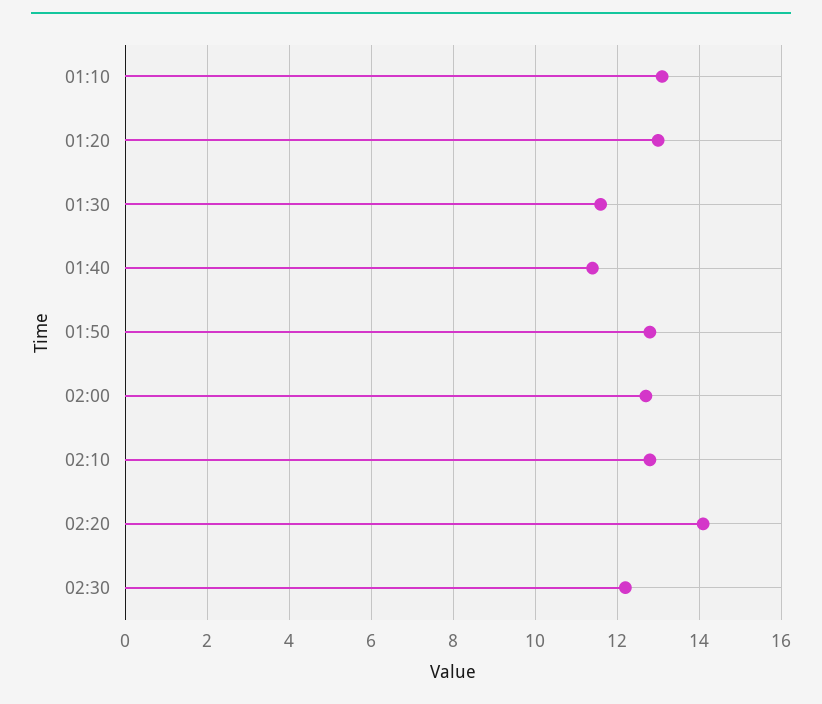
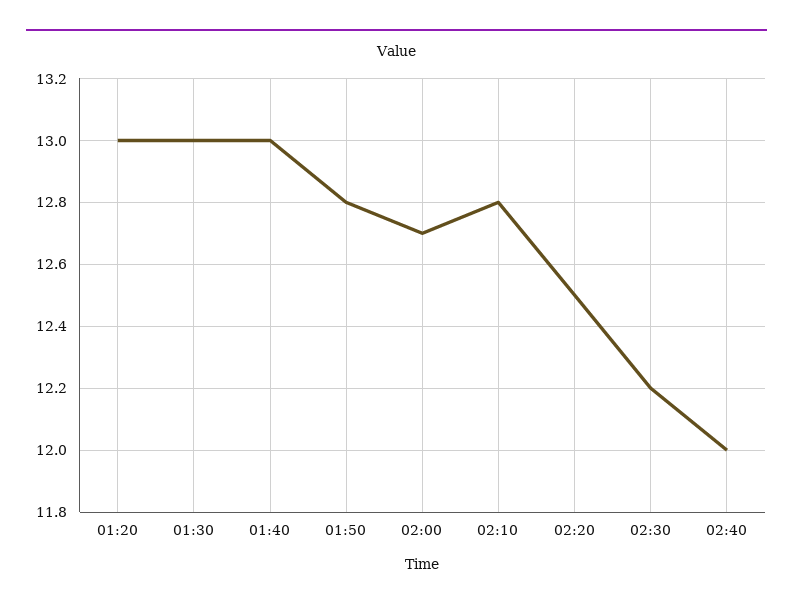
01:10: 13 -> none
01:30: 11.5 -> 13
01:40: 11.5 -> 13
02:20: 14 -> 12.5
02:40: none -> 12

